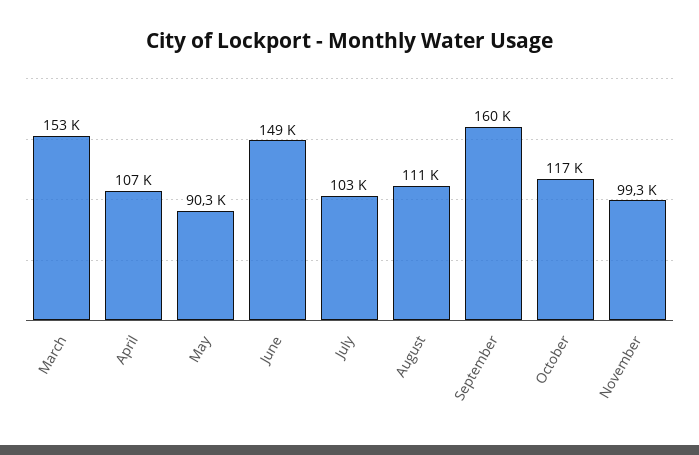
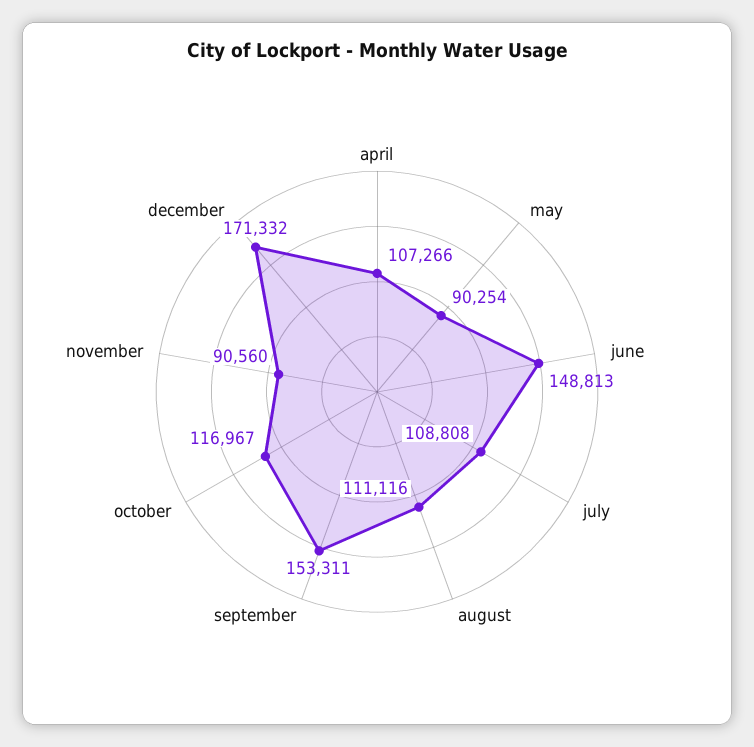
March: 153000 -> none
July: 103000 -> 108808
September: 160000 -> 153311
November: 99300 -> 90560
december: none -> 171332

